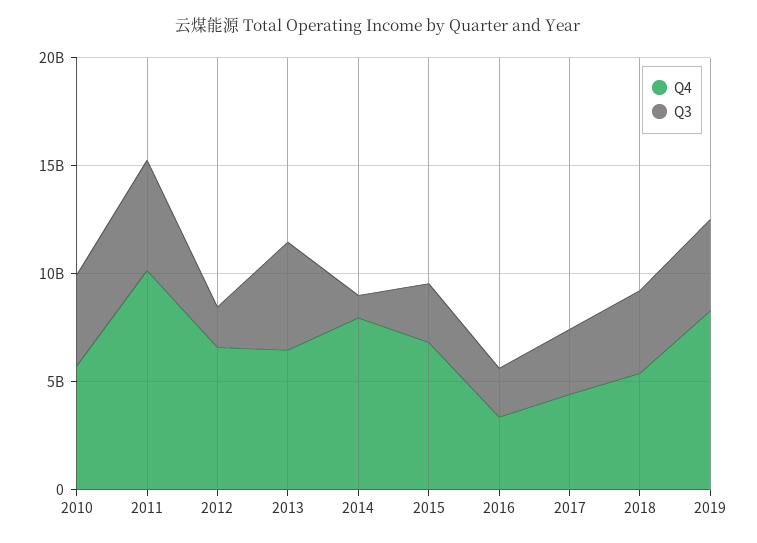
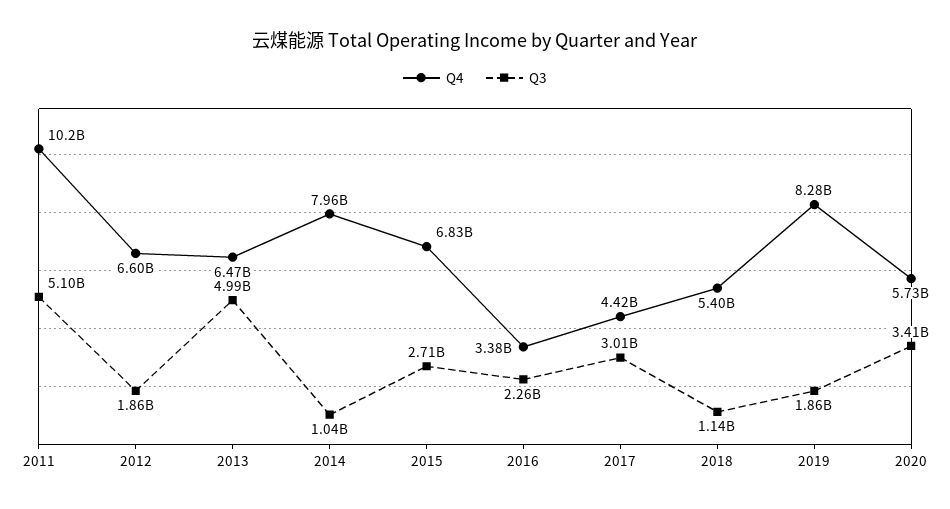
Q4, 2010: 6000000000 -> none
Q3, 2010: 4000000000 -> none
Q3, 2018: 4000000000 -> 1140000000
Q3, 2019: 4000000000 -> 1860000000
Q4, 2020: none -> 5730000000
Q3, 2020: none -> 3410000000

